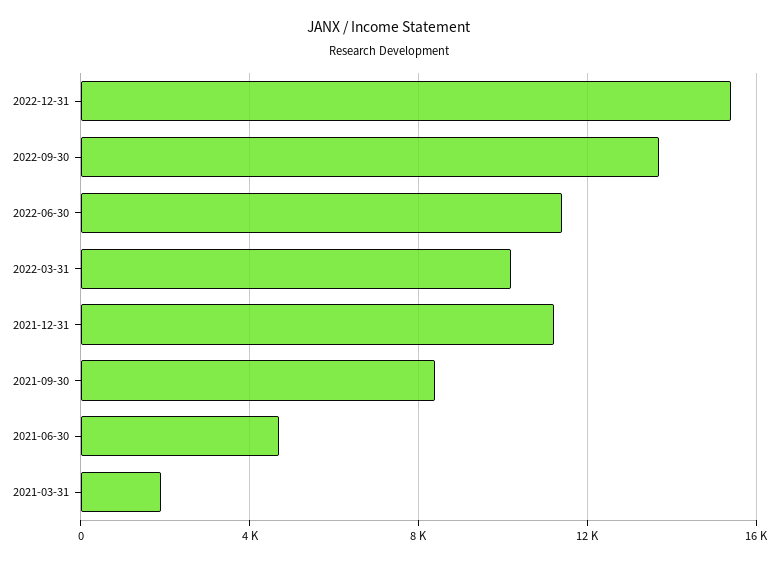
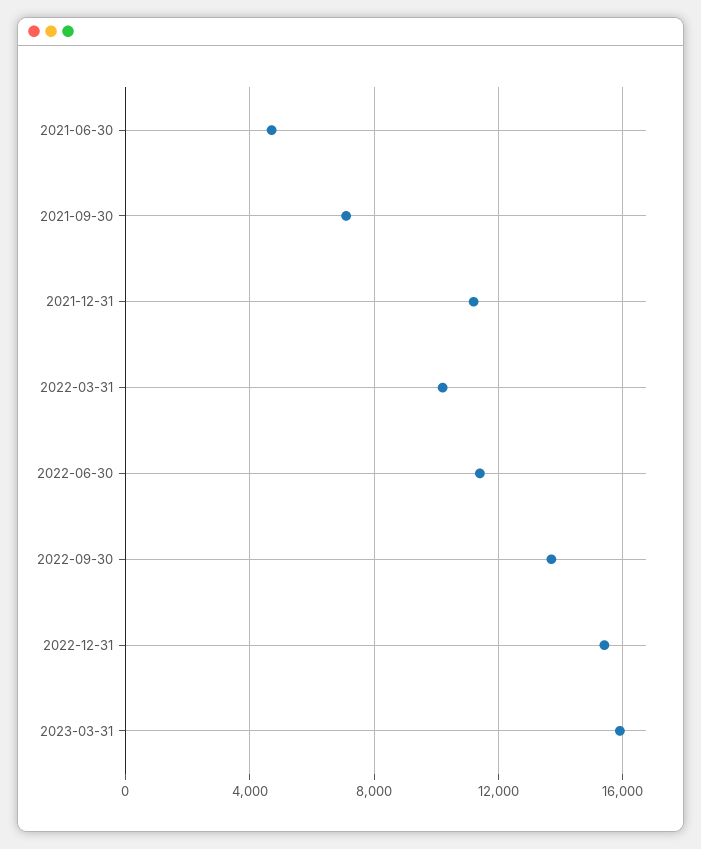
2021-09-30: 8500 -> 7000
2021-03-31: 2000 -> none
2023-03-31: none -> 16000

